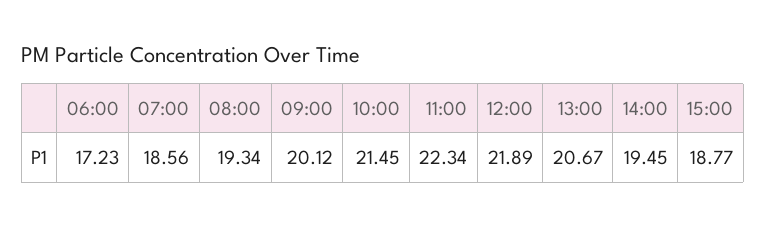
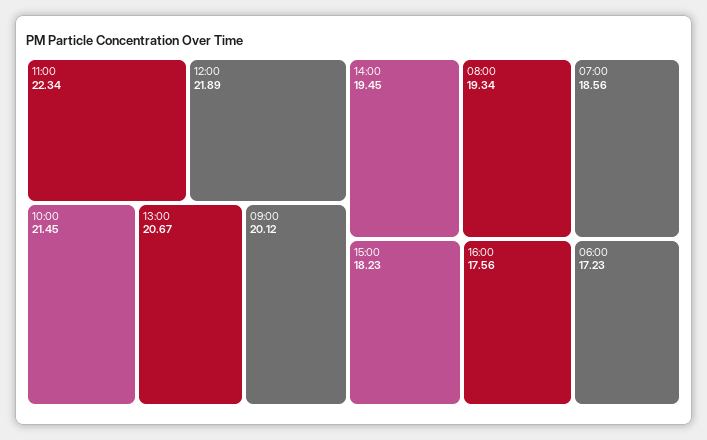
15:00: 18.77 -> 18.23
16:00: none -> 17.56

